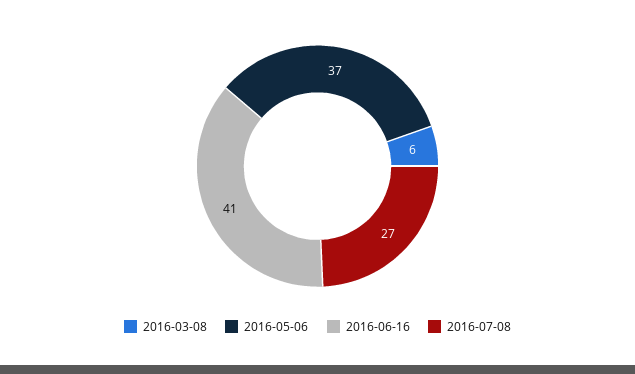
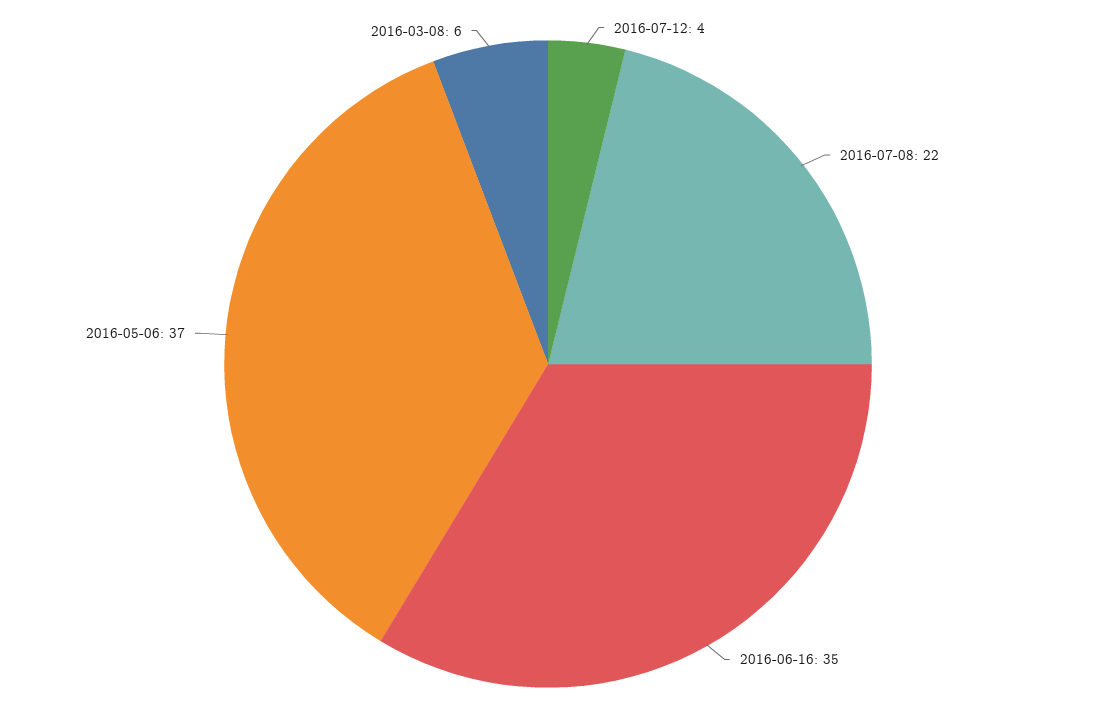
2016-06-16: 41 -> 35
2016-07-08: 27 -> 22
2016-07-12: none -> 4

